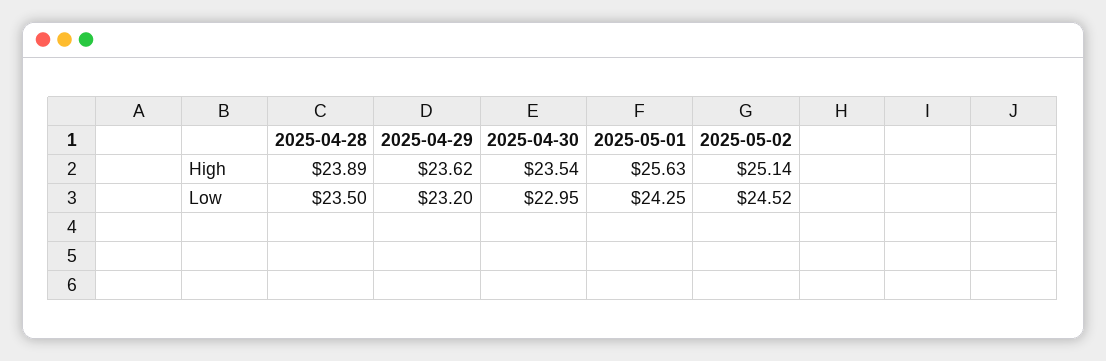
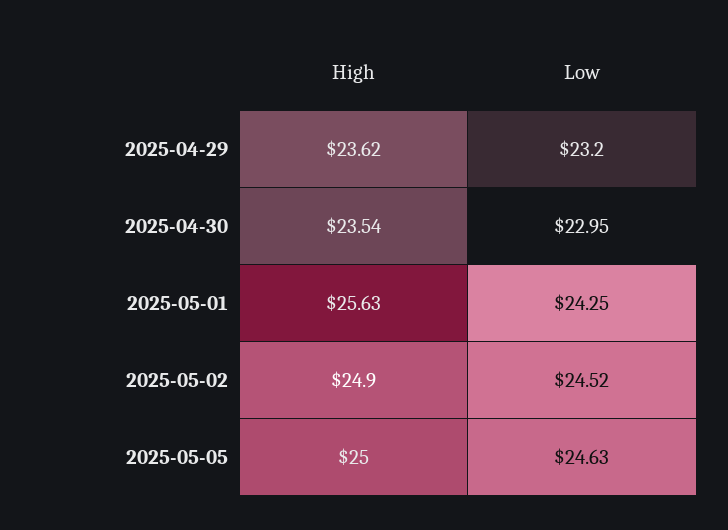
2025-04-28, High: 23.89 -> none
2025-05-02, High: 25.14 -> 24.9
2025-04-28, Low: 23.5 -> none
2025-05-05, High: none -> 25
2025-05-05, Low: none -> 24.63

